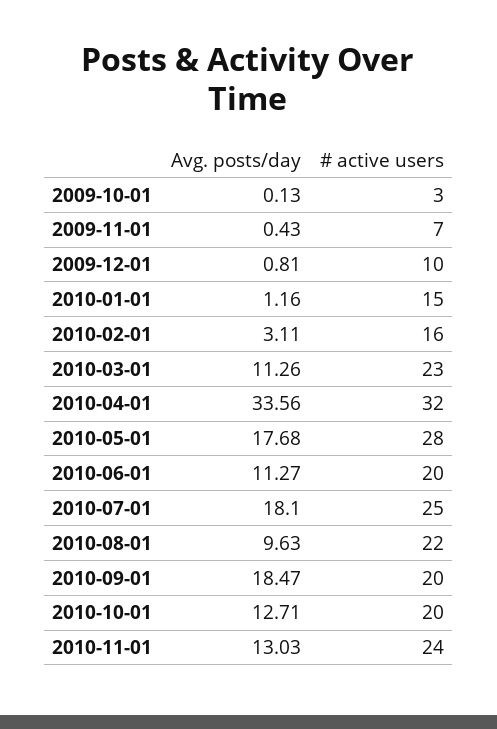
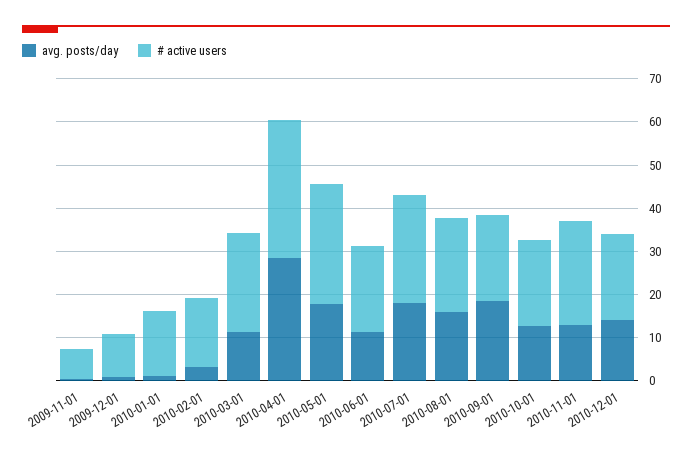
Avg. posts/day, 2009-10-01: 0.13 -> none
# active users, 2009-10-01: 3 -> none
Avg. posts/day, 2010-04-01: 33.56 -> 28
Avg. posts/day, 2010-08-01: 9.63 -> 16
Avg. posts/day, 2010-12-01: none -> 14
# active users, 2010-12-01: none -> 20

